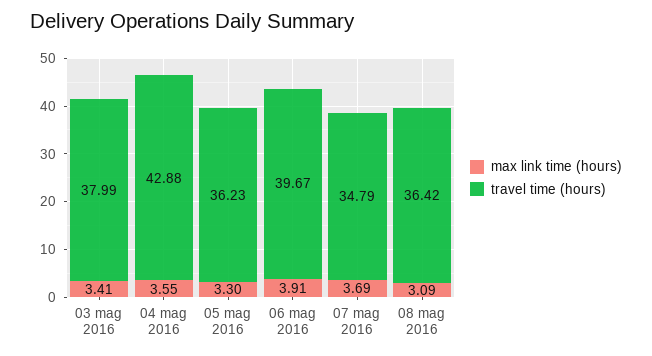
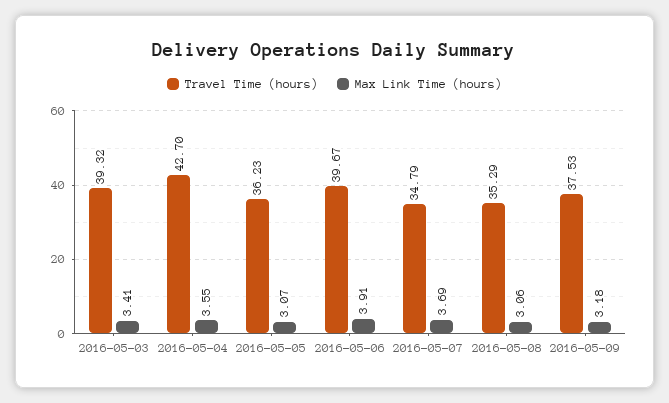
travel time (hours), 03 mag 2016: 37.99 -> 39.32
travel time (hours), 04 mag 2016: 42.88 -> 42.7
max link time (hours), 05 mag 2016: 3.3 -> 3.07
max link time (hours), 08 mag 2016: 3.09 -> 3.06
travel time (hours), 08 mag 2016: 36.42 -> 35.29
travel time (hours), 2016-05-09: none -> 37.53
max link time (hours), 2016-05-09: none -> 3.18

